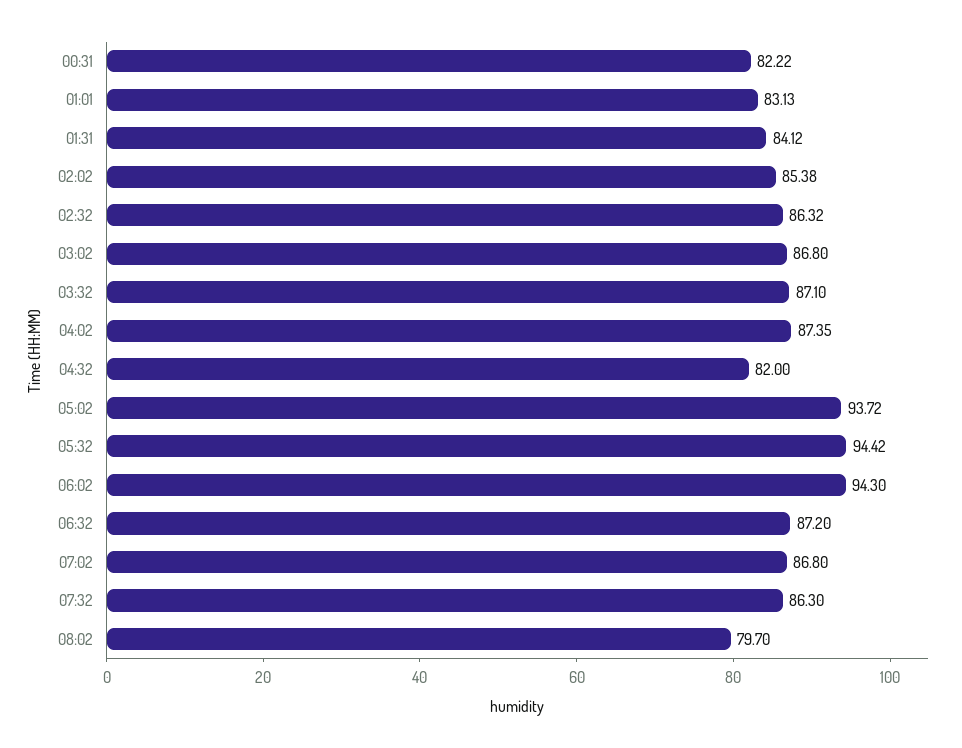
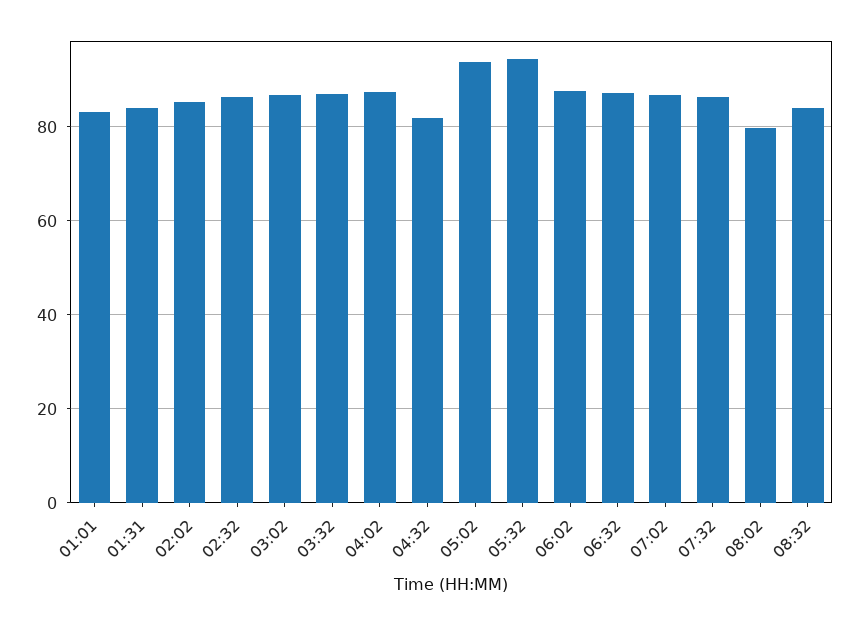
00:31: 82.22 -> none
06:02: 94.3 -> 88
08:32: none -> 84

